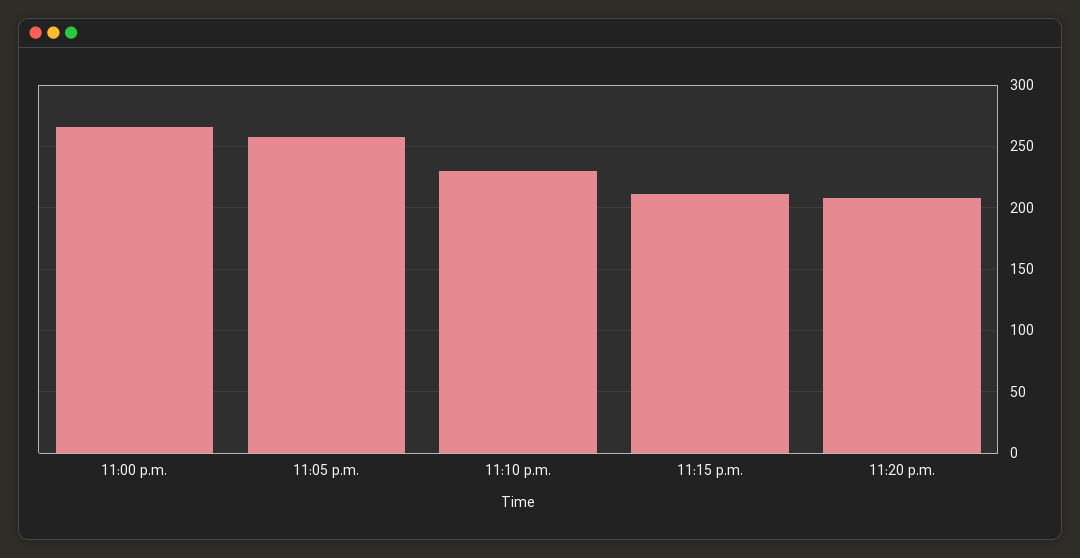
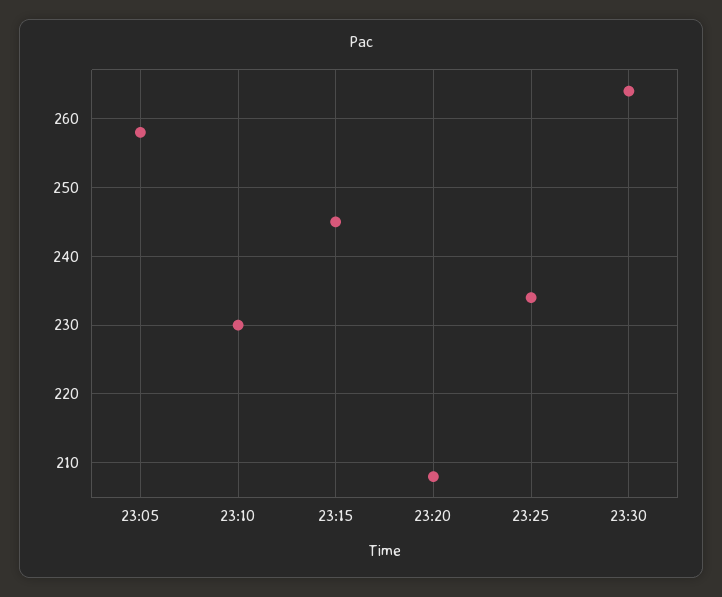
11:00 p.m.: 265 -> none
11:15 p.m.: 210 -> 245
23:25: none -> 234
23:30: none -> 264

